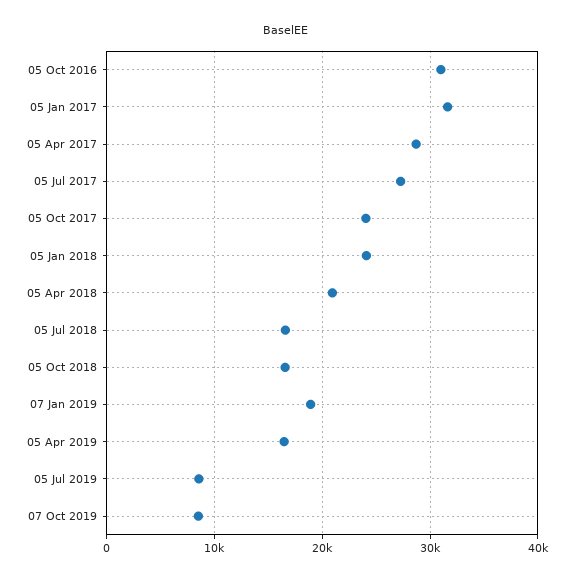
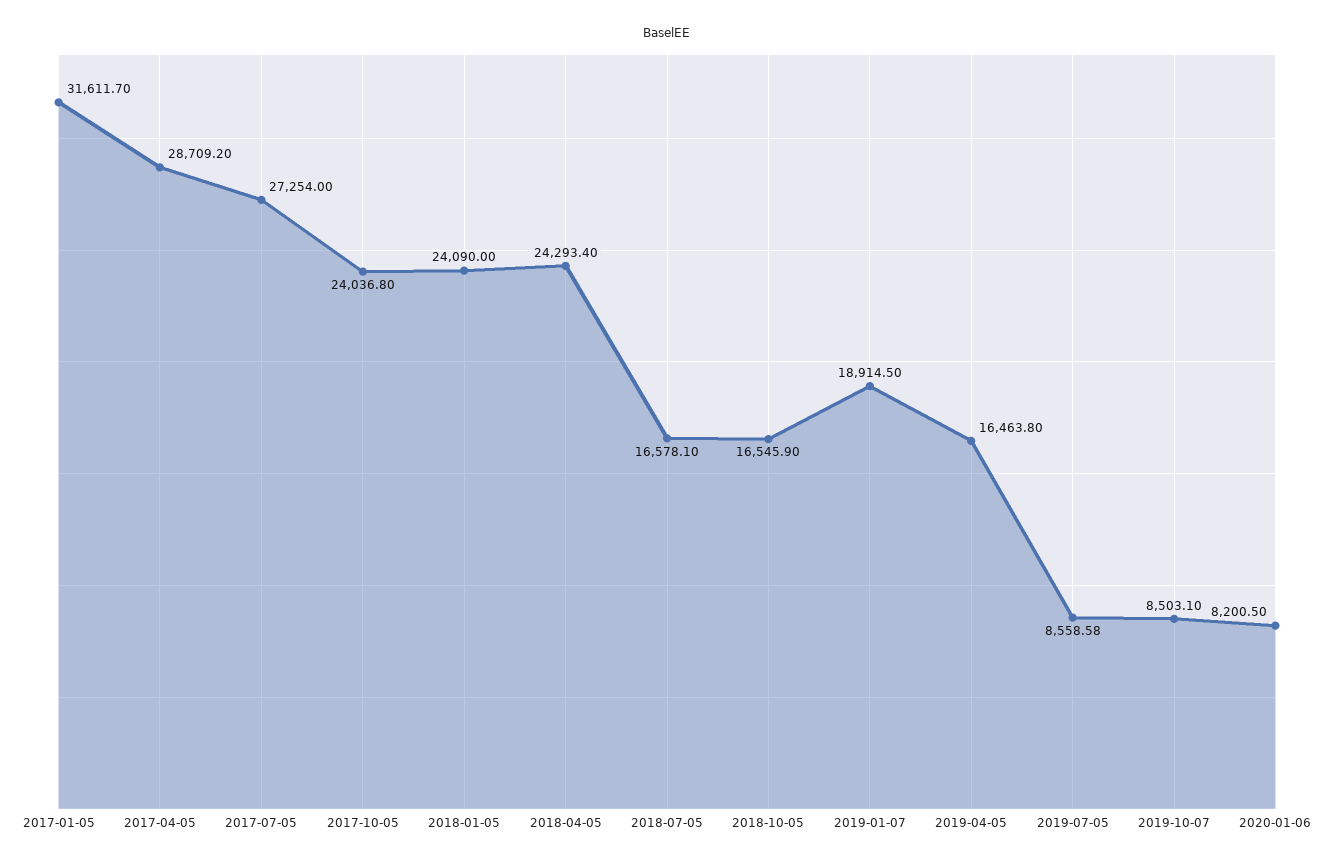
05 Oct 2016: 31000 -> none
05 Apr 2018: 21000 -> 24293.4
2020-01-06: none -> 8200.5

